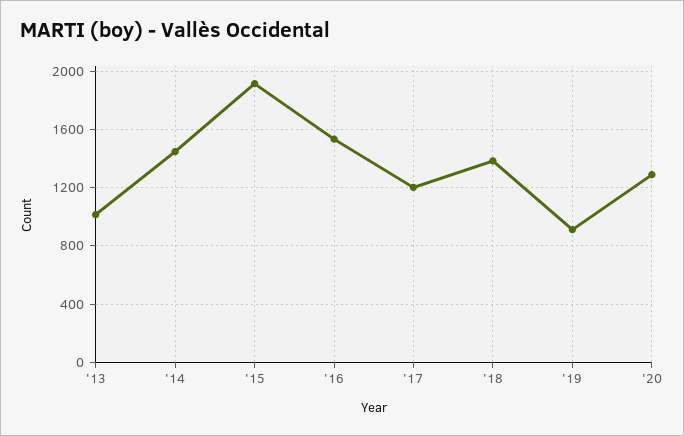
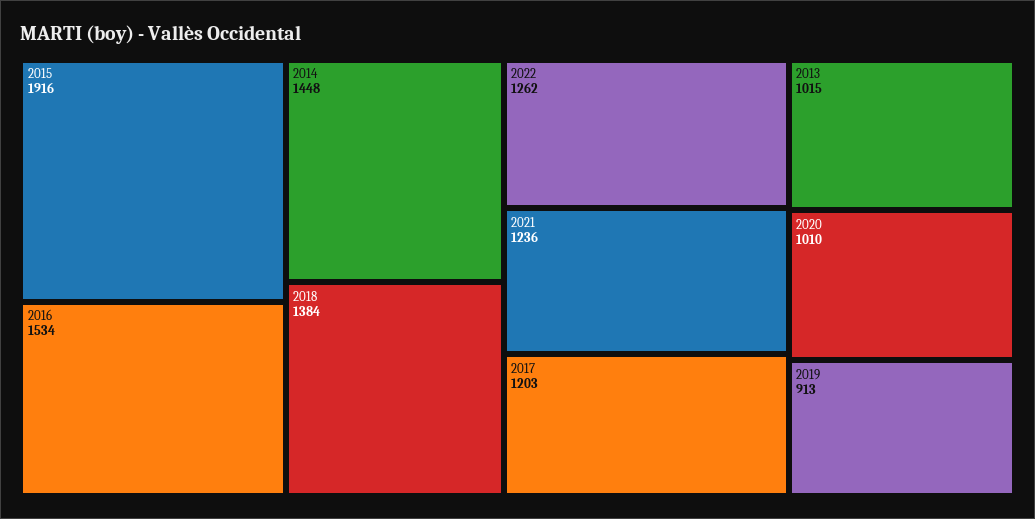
'20: 1300 -> 1010
2022: none -> 1262
2021: none -> 1236

